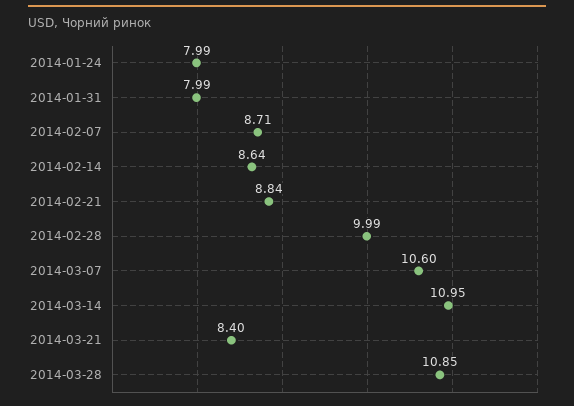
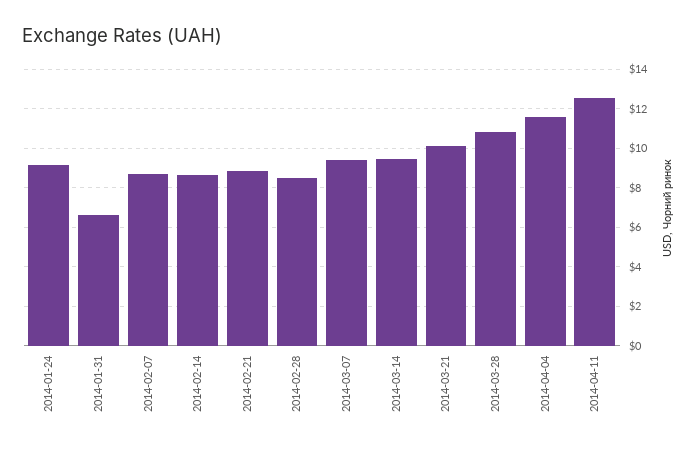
2014-01-24: 7.99 -> 9
2014-01-31: 7.99 -> 6.5
2014-02-28: 9.99 -> 8.5
2014-03-07: 10.6 -> 9.5
2014-03-14: 10.95 -> 9.5
2014-03-21: 8.4 -> 10
2014-04-04: none -> 11.5
2014-04-11: none -> 12.5

